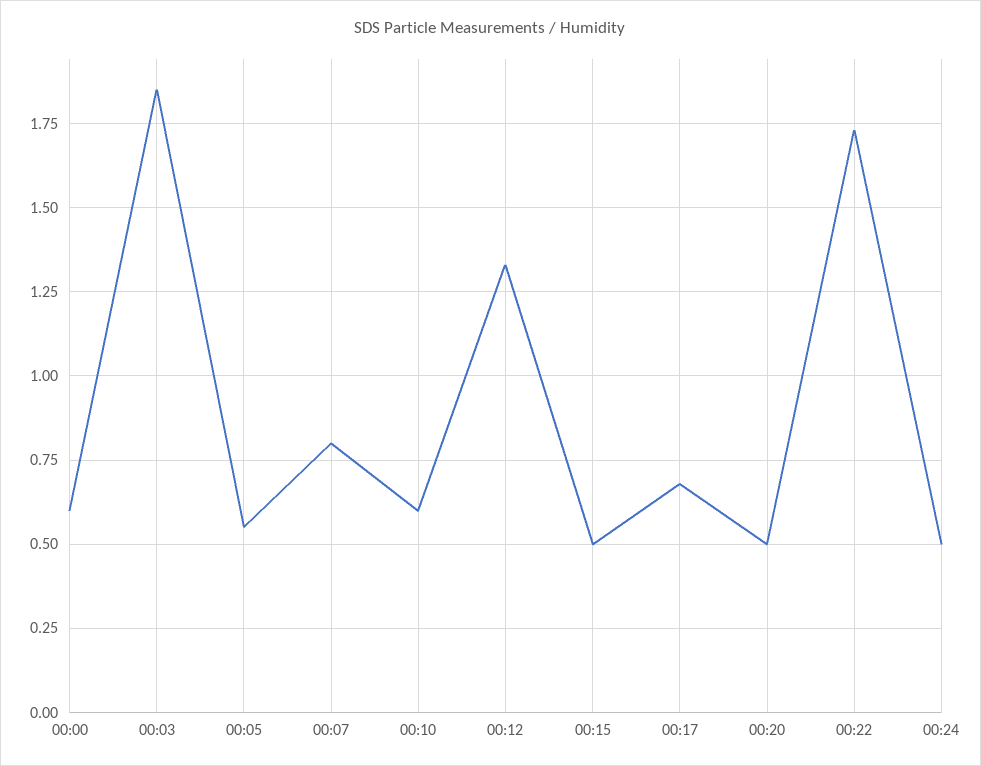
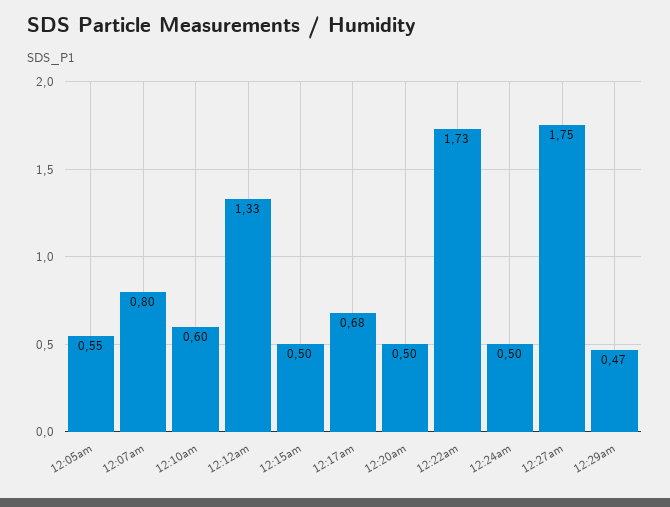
00:00: 0.6 -> none
00:03: 1.85 -> none
12:27am: none -> 1.75
12:29am: none -> 0.47

